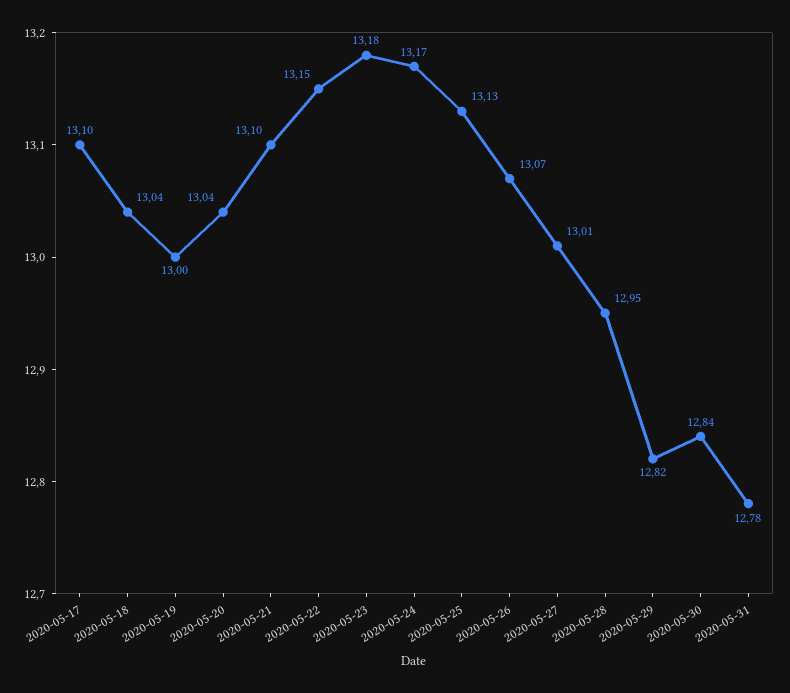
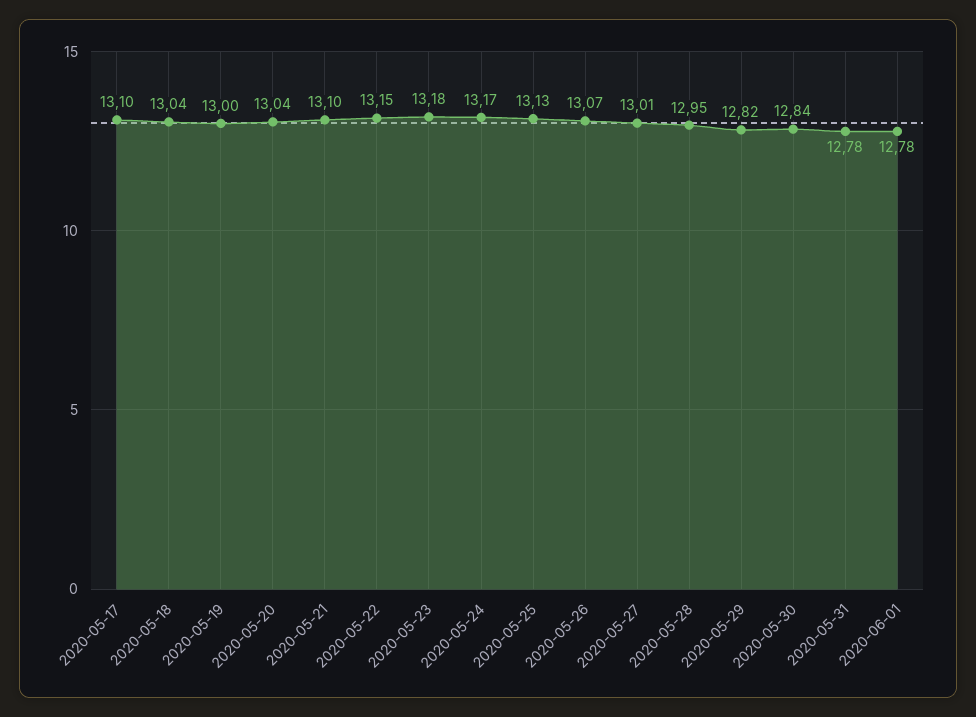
2020-06-01: none -> 12.78

